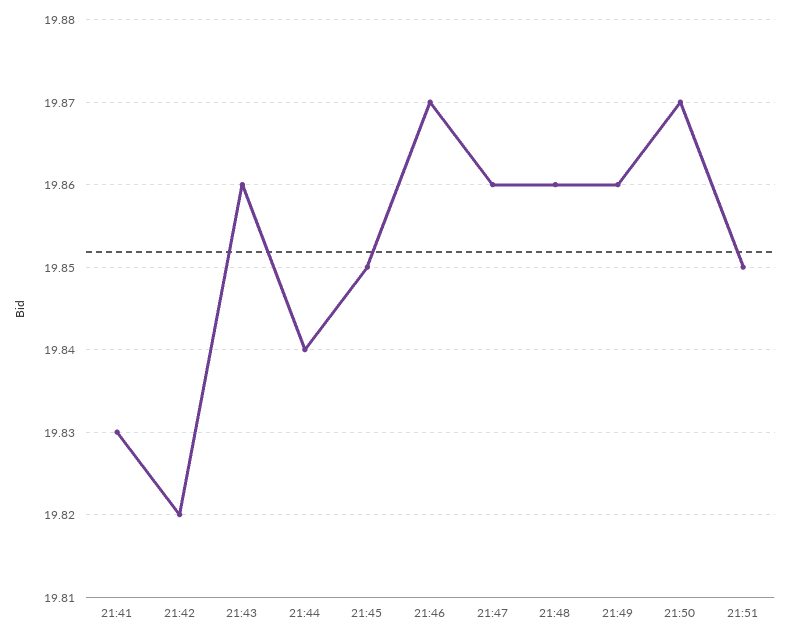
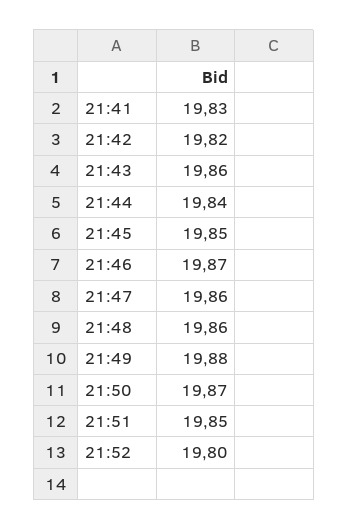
21:49: 19.86 -> 19.88
21:52: none -> 19.8

